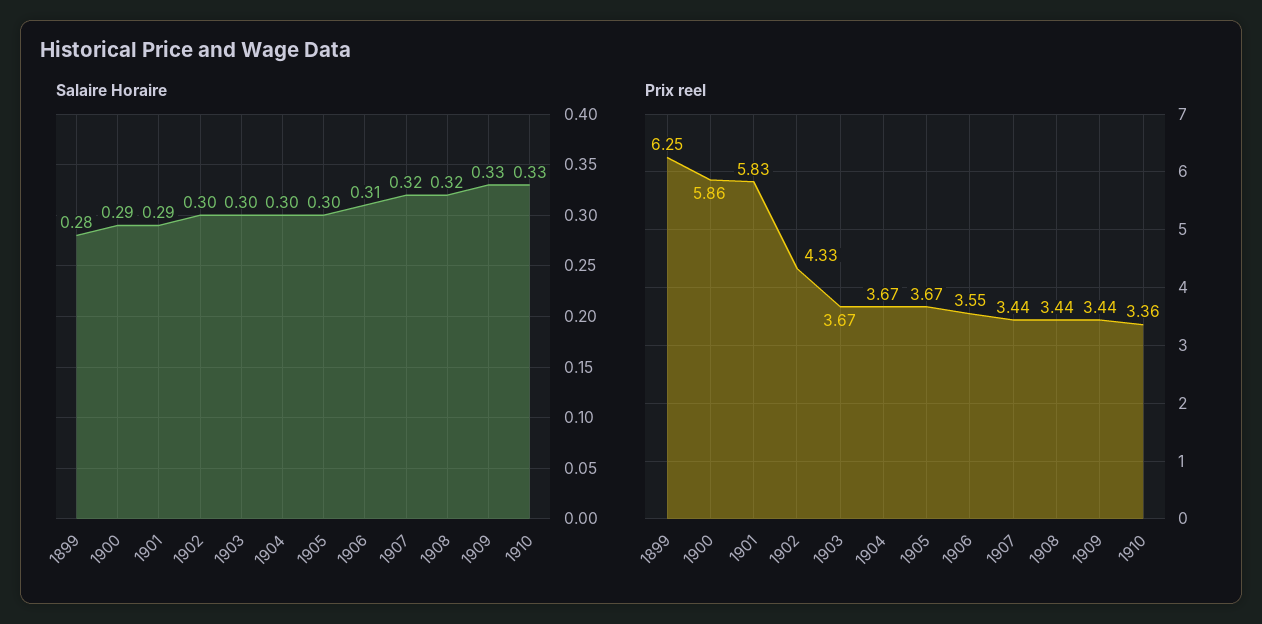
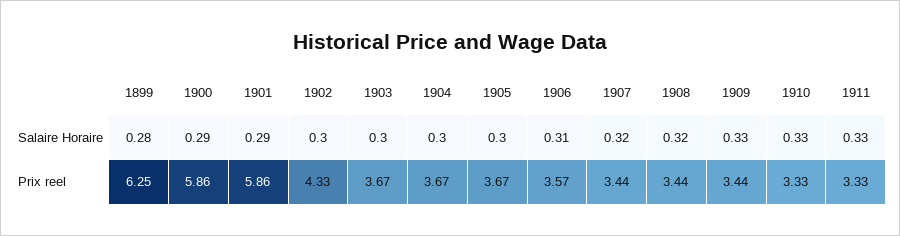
Prix reel, 1901: 5.83 -> 5.86
Prix reel, 1906: 3.55 -> 3.57
Prix reel, 1910: 3.36 -> 3.33
Salaire Horaire, 1911: none -> 0.33
Prix reel, 1911: none -> 3.33

